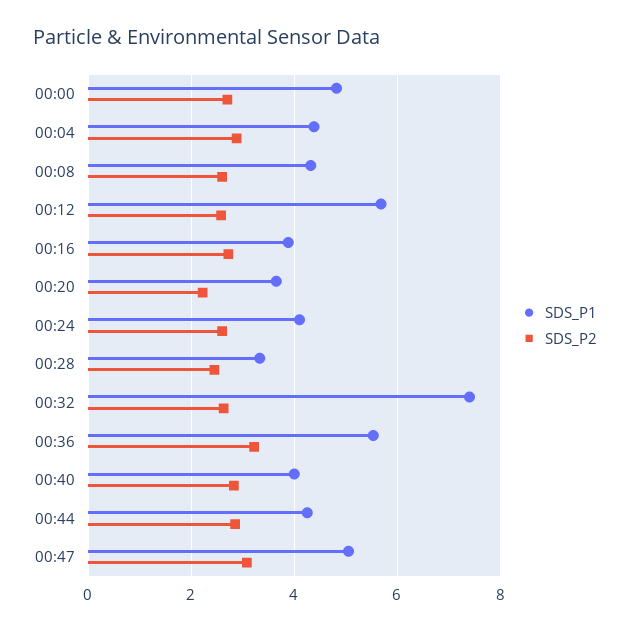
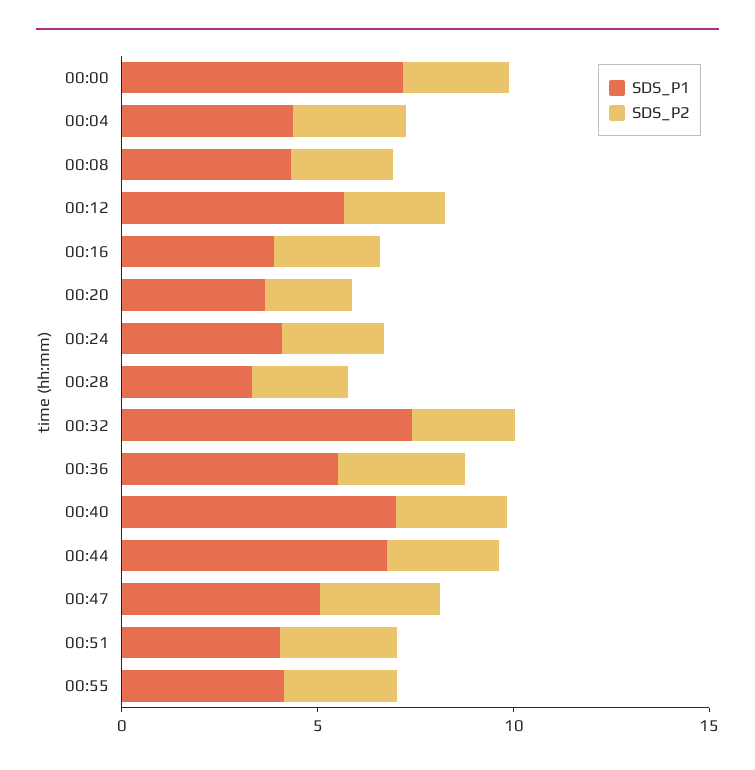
SDS_P1, 00:00: 4.8 -> 7
SDS_P1, 00:40: 4 -> 7
SDS_P1, 00:44: 4.2 -> 7
SDS_P1, 00:51: none -> 4
SDS_P2, 00:51: none -> 3
SDS_P1, 00:55: none -> 4
SDS_P2, 00:55: none -> 3

